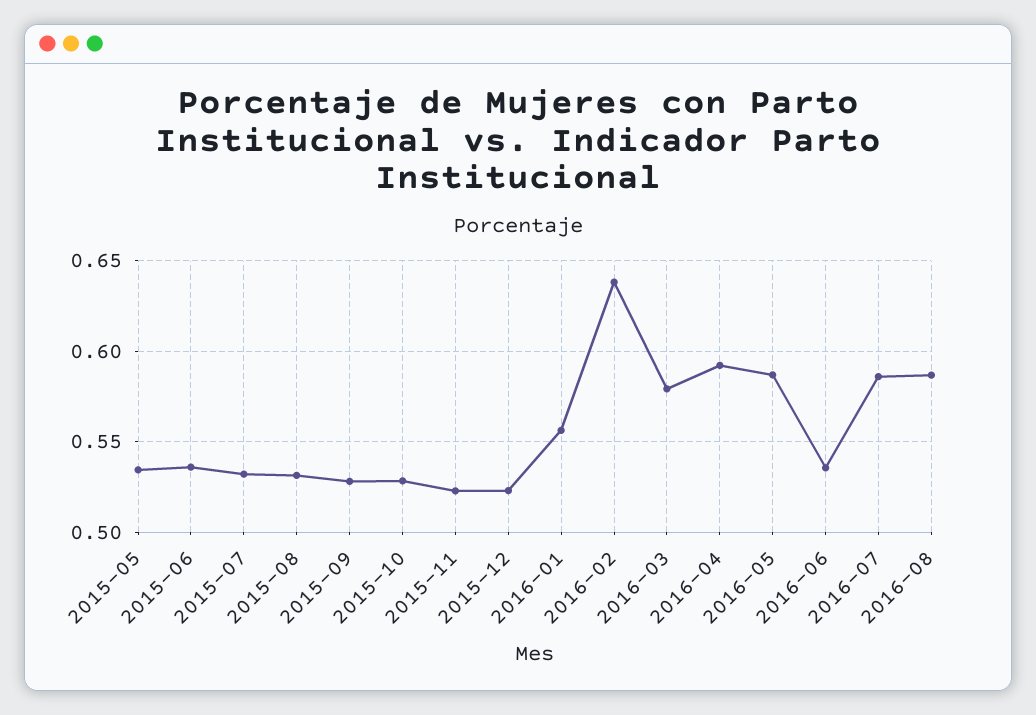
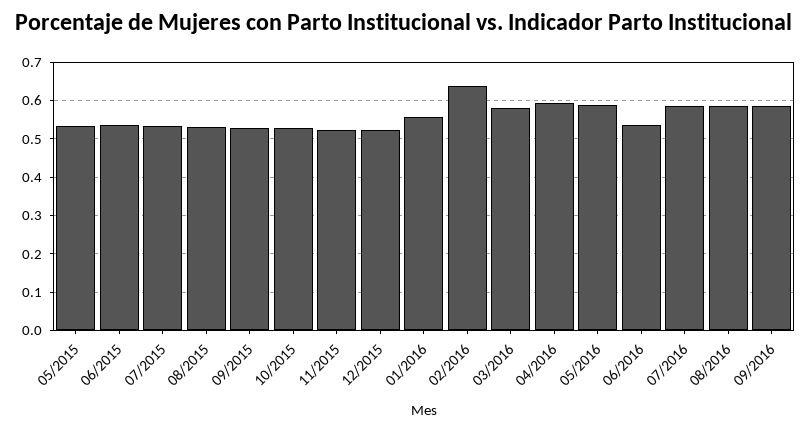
09/2016: none -> 0.58

